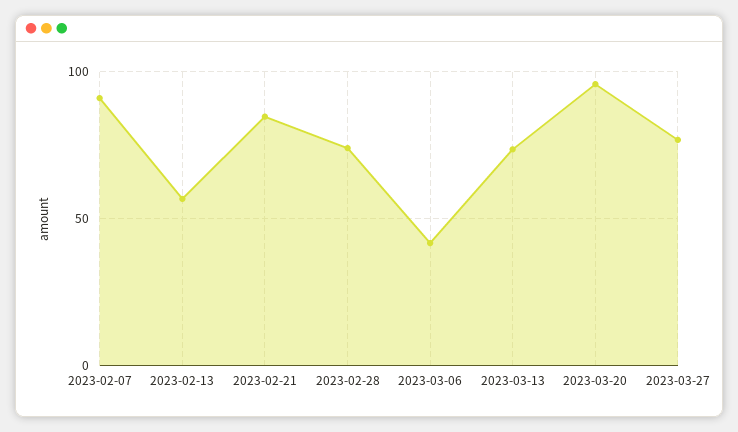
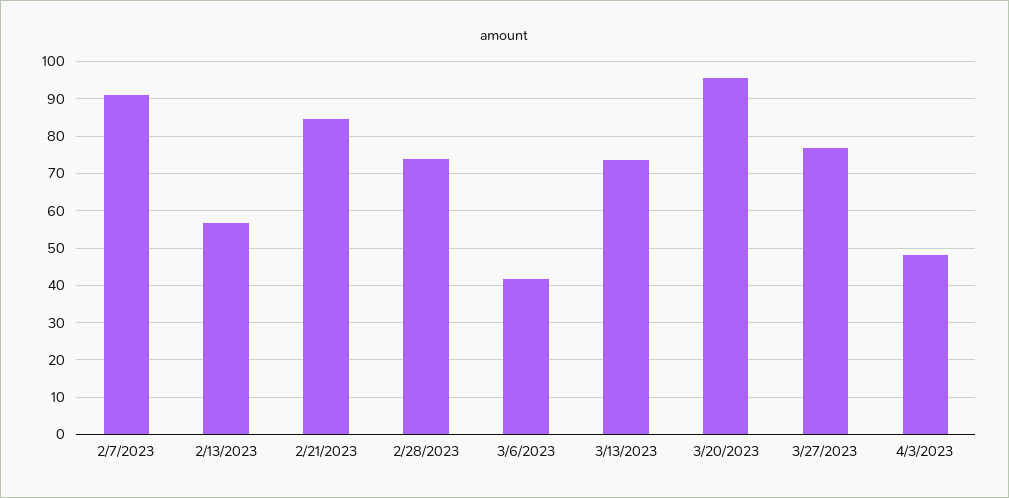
4/3/2023: none -> 48

